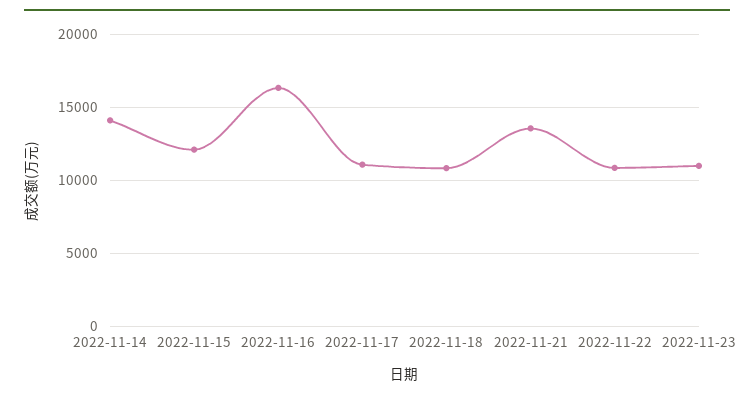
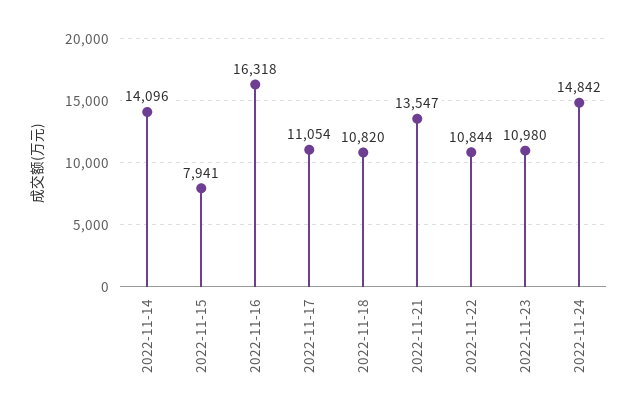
2022-11-15: 12000 -> 7941
2022-11-24: none -> 14842

